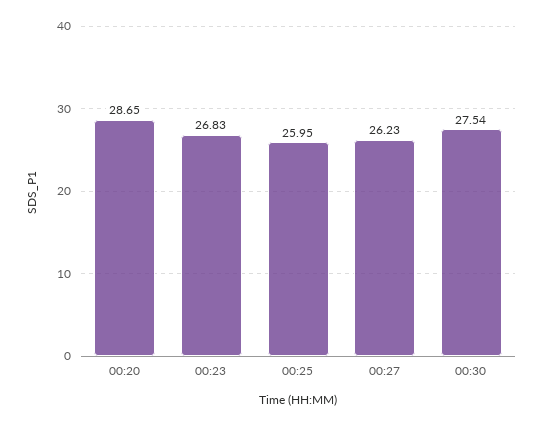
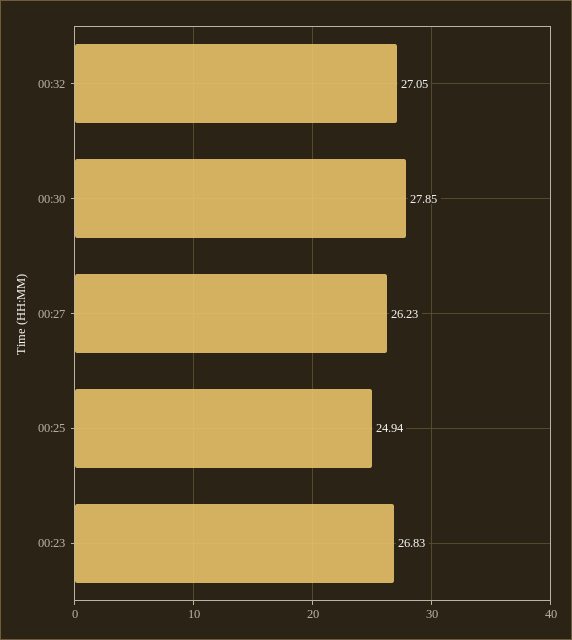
00:20: 28.65 -> none
00:25: 25.95 -> 24.94
00:30: 27.54 -> 27.85
00:32: none -> 27.05

